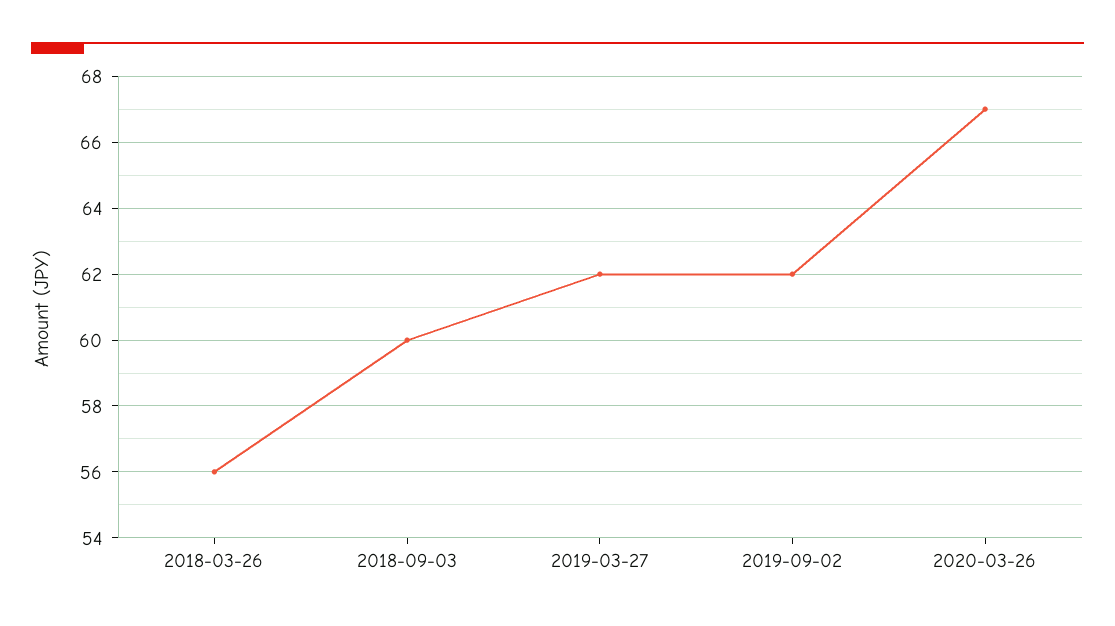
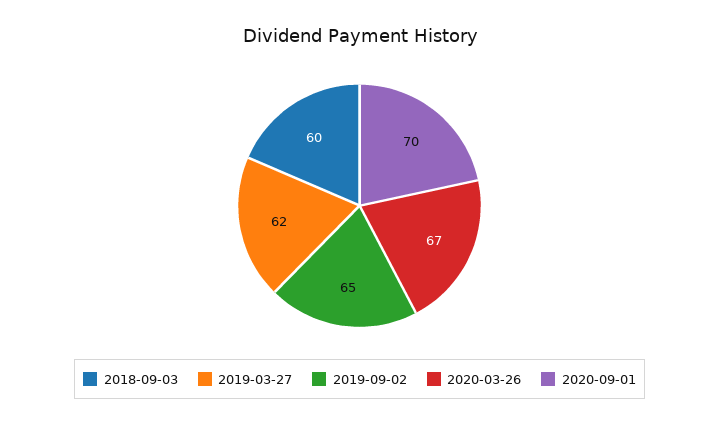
2018-03-26: 56 -> none
2019-09-02: 62 -> 65
2020-09-01: none -> 70

